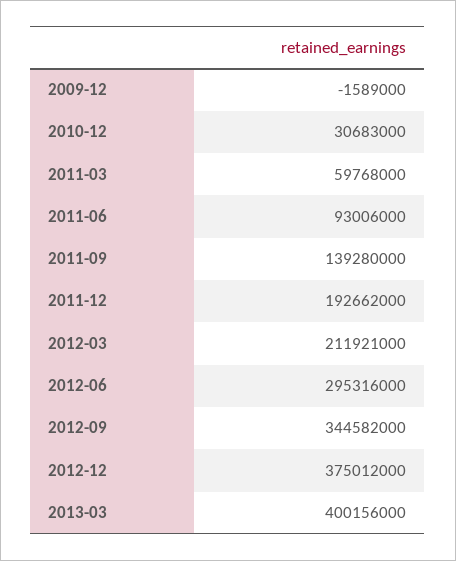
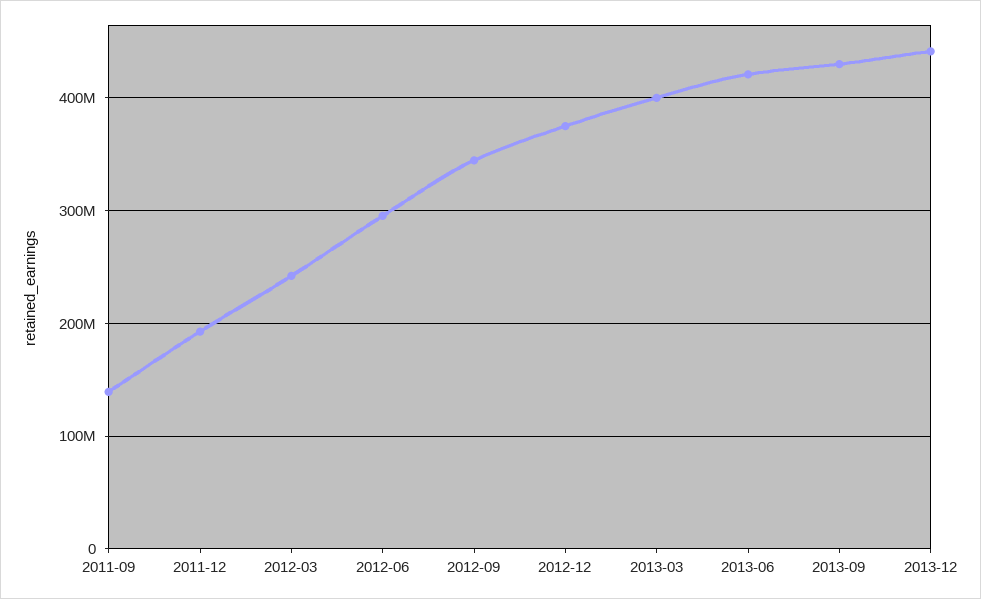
2009-12: -1589000 -> none
2010-12: 30683000 -> none
2011-03: 59768000 -> none
2011-06: 93006000 -> none
2012-03: 211921000 -> 240000000
2013-06: none -> 420000000
2013-09: none -> 430000000
2013-12: none -> 440000000

